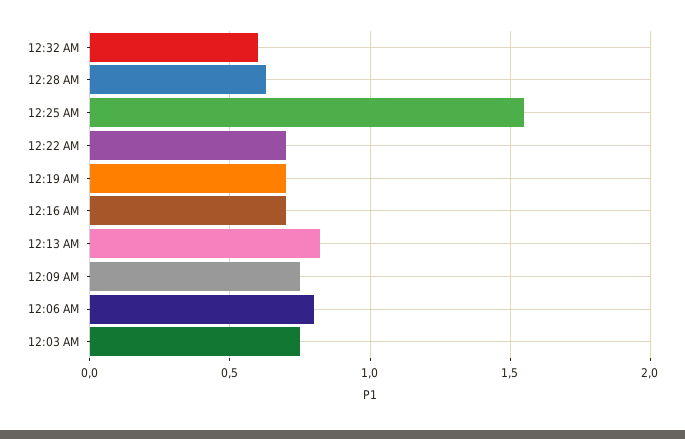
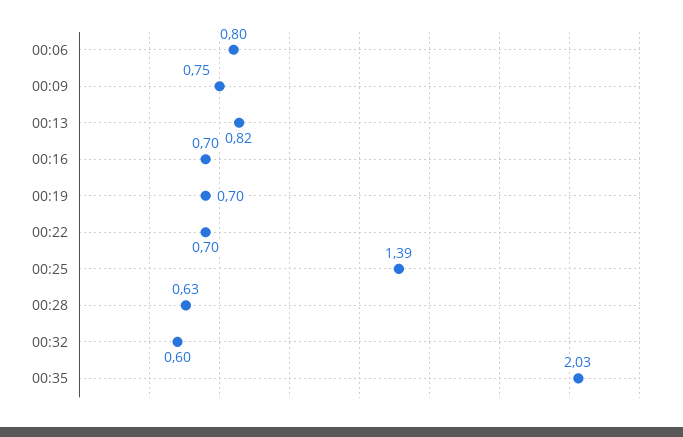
12:25 AM: 1.55 -> 1.39
12:03 AM: 0.75 -> none
00:35: none -> 2.03

